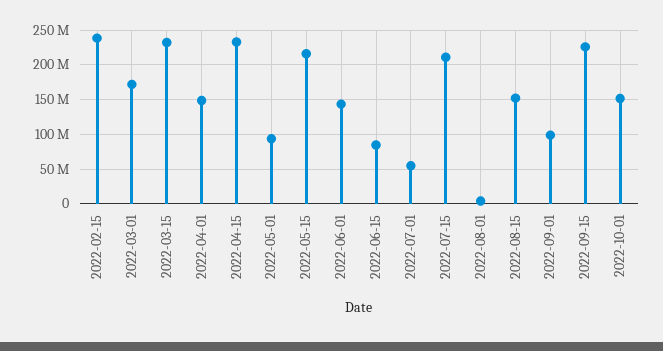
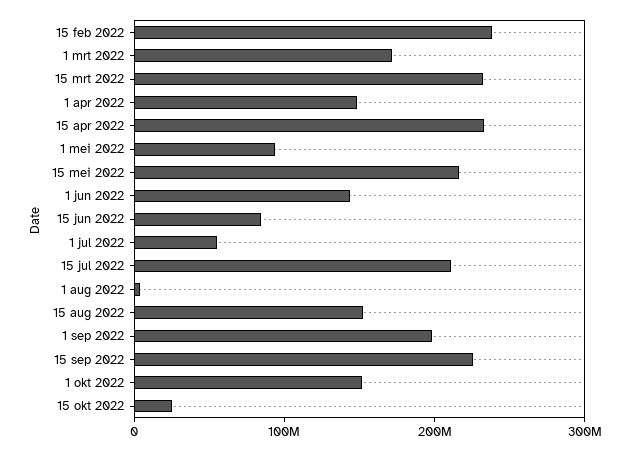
2022-09-01: 100000000 -> 200000000
15 okt 2022: none -> 20000000

